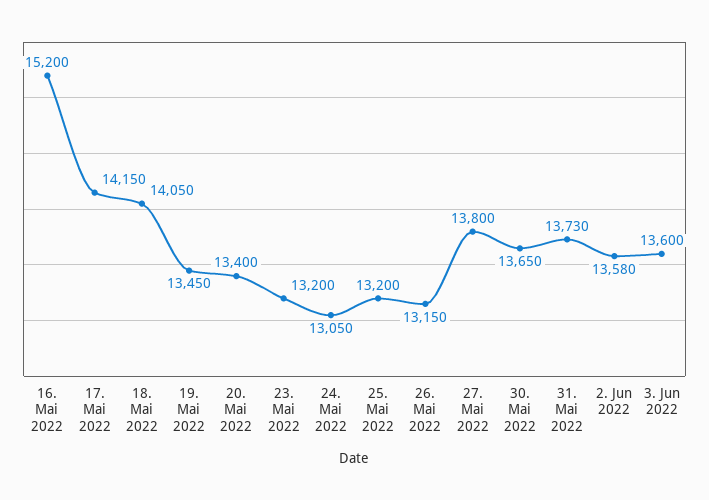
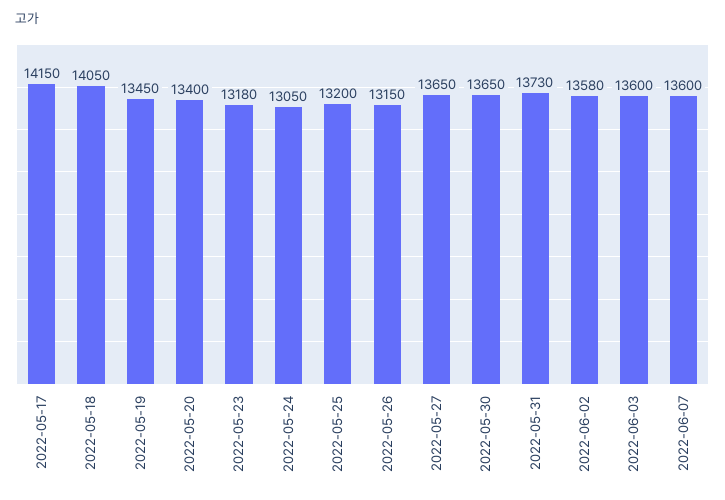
16. Mai 2022: 15200 -> none
23. Mai 2022: 13200 -> 13180
27. Mai 2022: 13800 -> 13650
2022-06-07: none -> 13600

